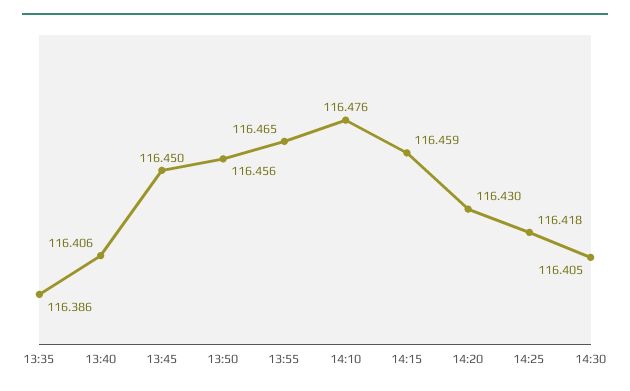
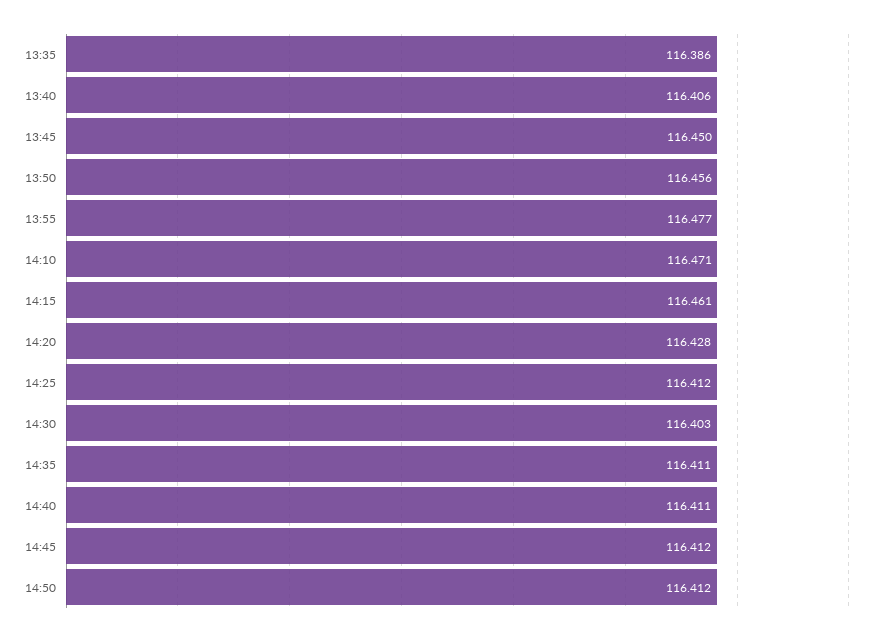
13:55: 116.465 -> 116.477
14:10: 116.476 -> 116.471
14:15: 116.459 -> 116.461
14:20: 116.43 -> 116.428
14:25: 116.418 -> 116.412
14:30: 116.405 -> 116.403
14:35: none -> 116.411
14:40: none -> 116.411
14:45: none -> 116.412
14:50: none -> 116.412

